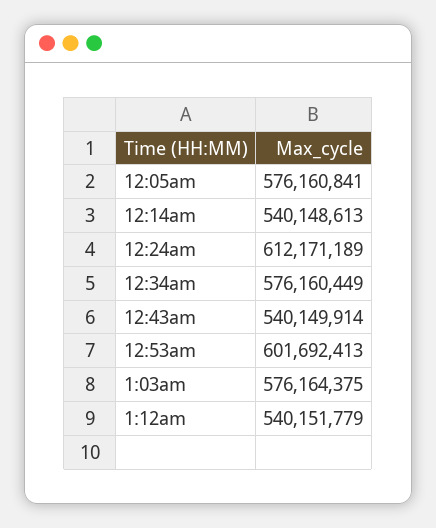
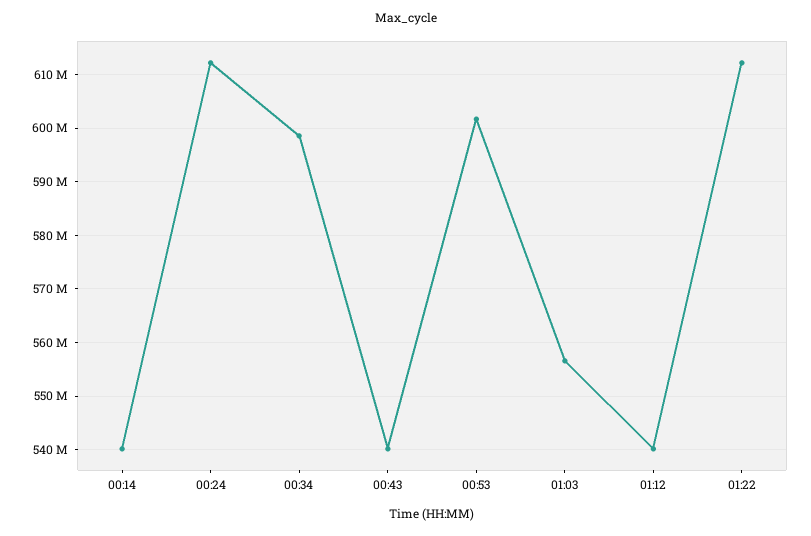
12:05am: 576160841 -> none
12:34am: 576160449 -> 598000000
1:03am: 576164375 -> 556000000
01:22: none -> 612000000

